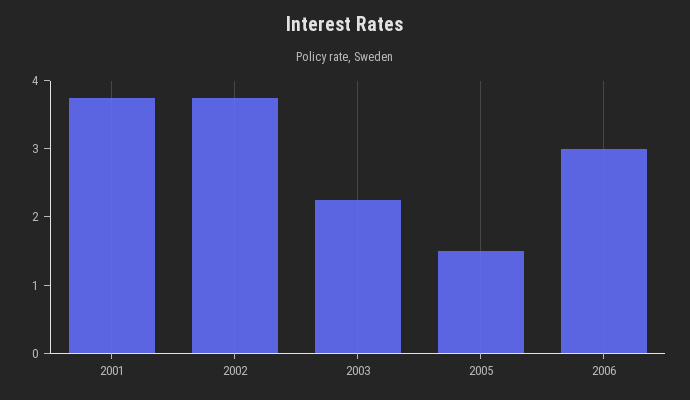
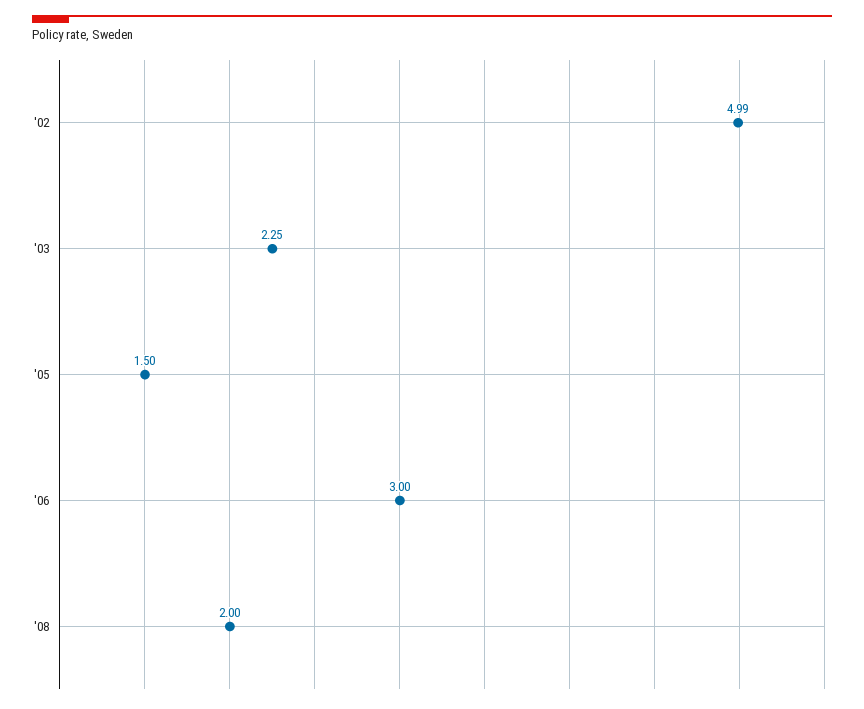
2001: 3.8 -> none
2002: 3.8 -> 4.99
'08: none -> 2

